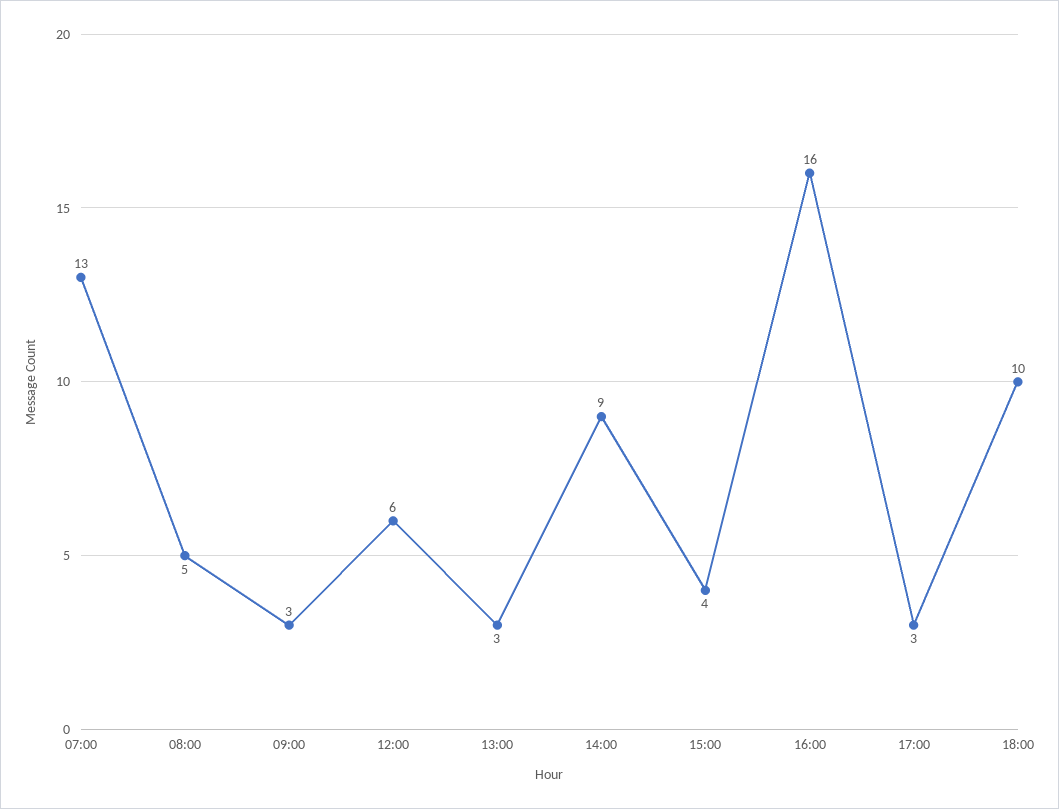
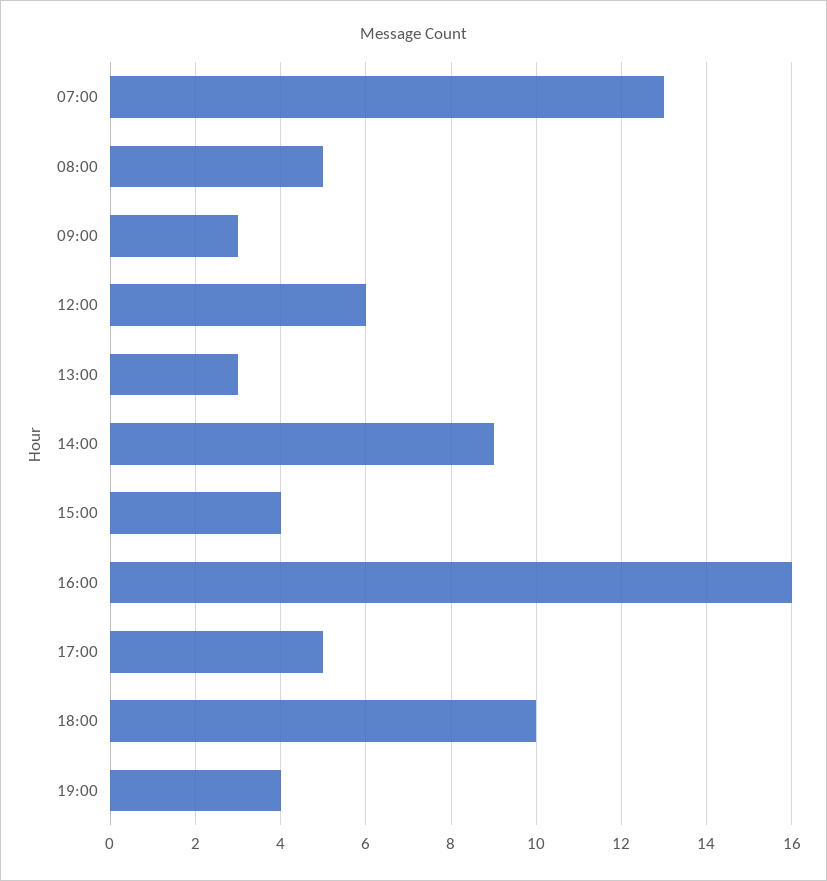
17:00: 3 -> 5
19:00: none -> 4

